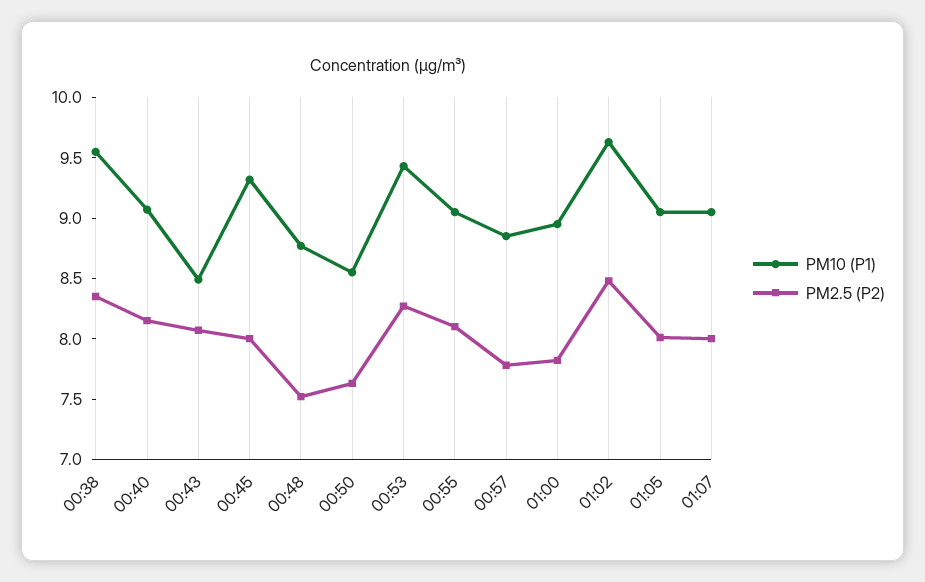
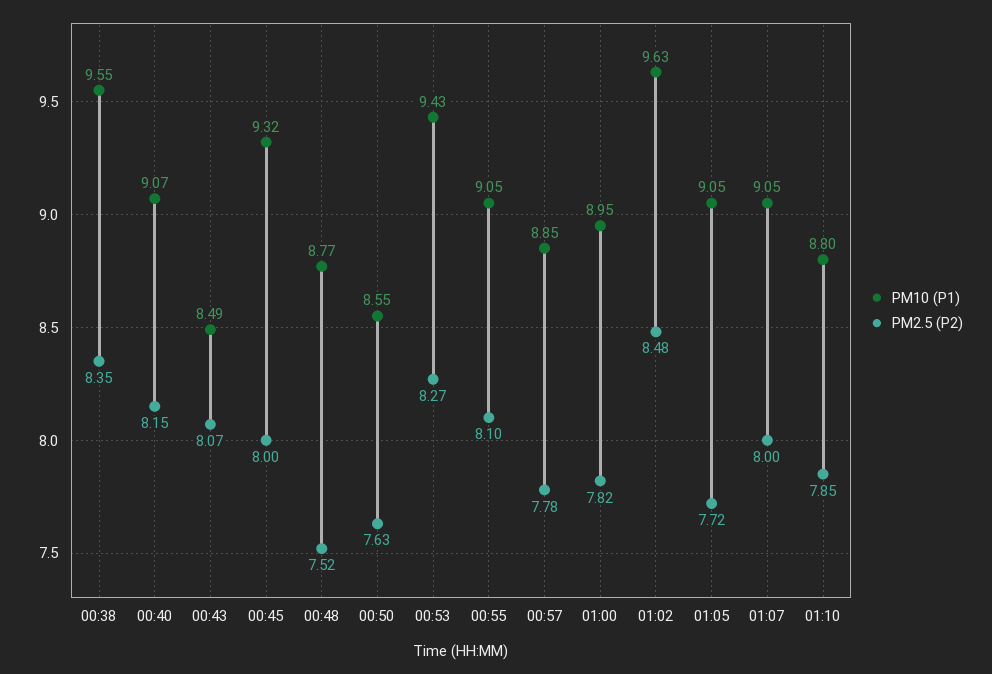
PM2.5 (P2), 01:05: 8 -> 7.72
PM10 (P1), 01:10: none -> 8.8
PM2.5 (P2), 01:10: none -> 7.85

